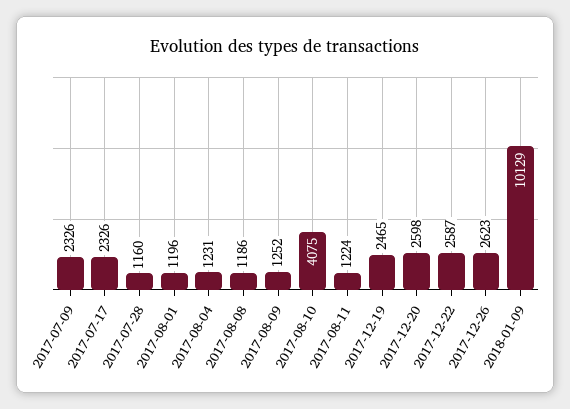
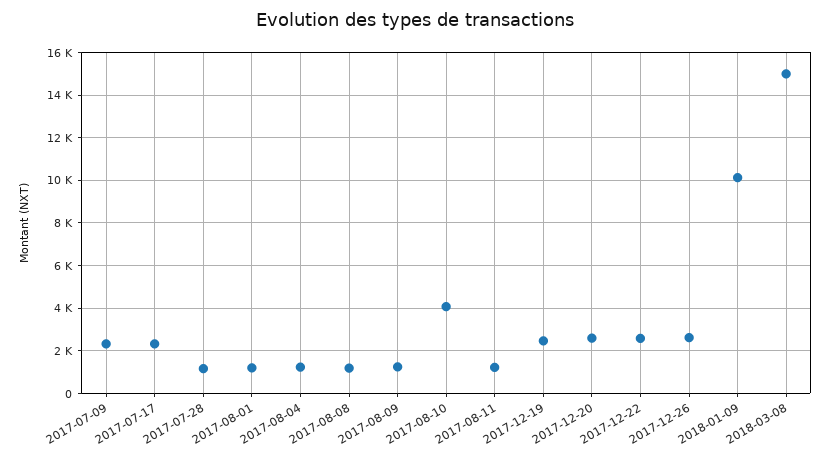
2018-03-08: none -> 15000

